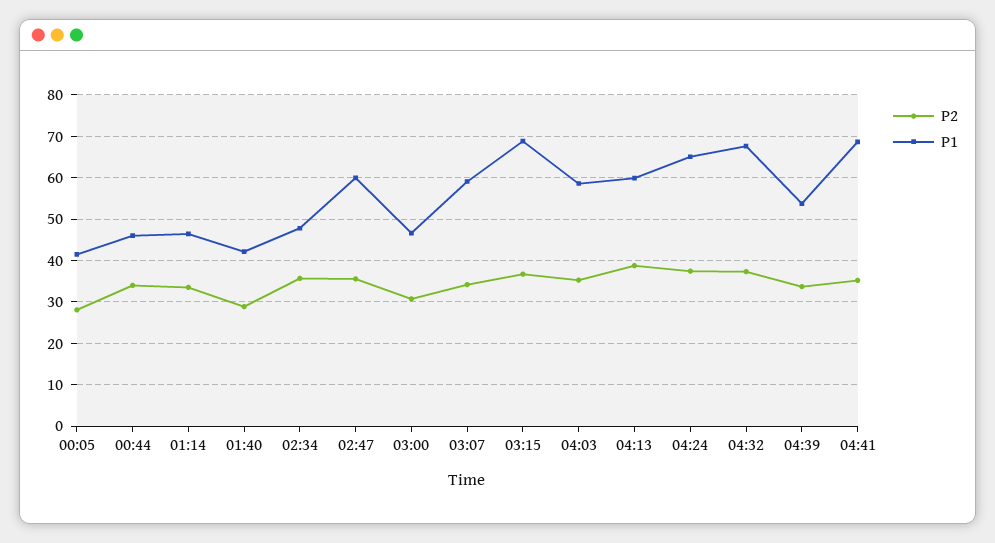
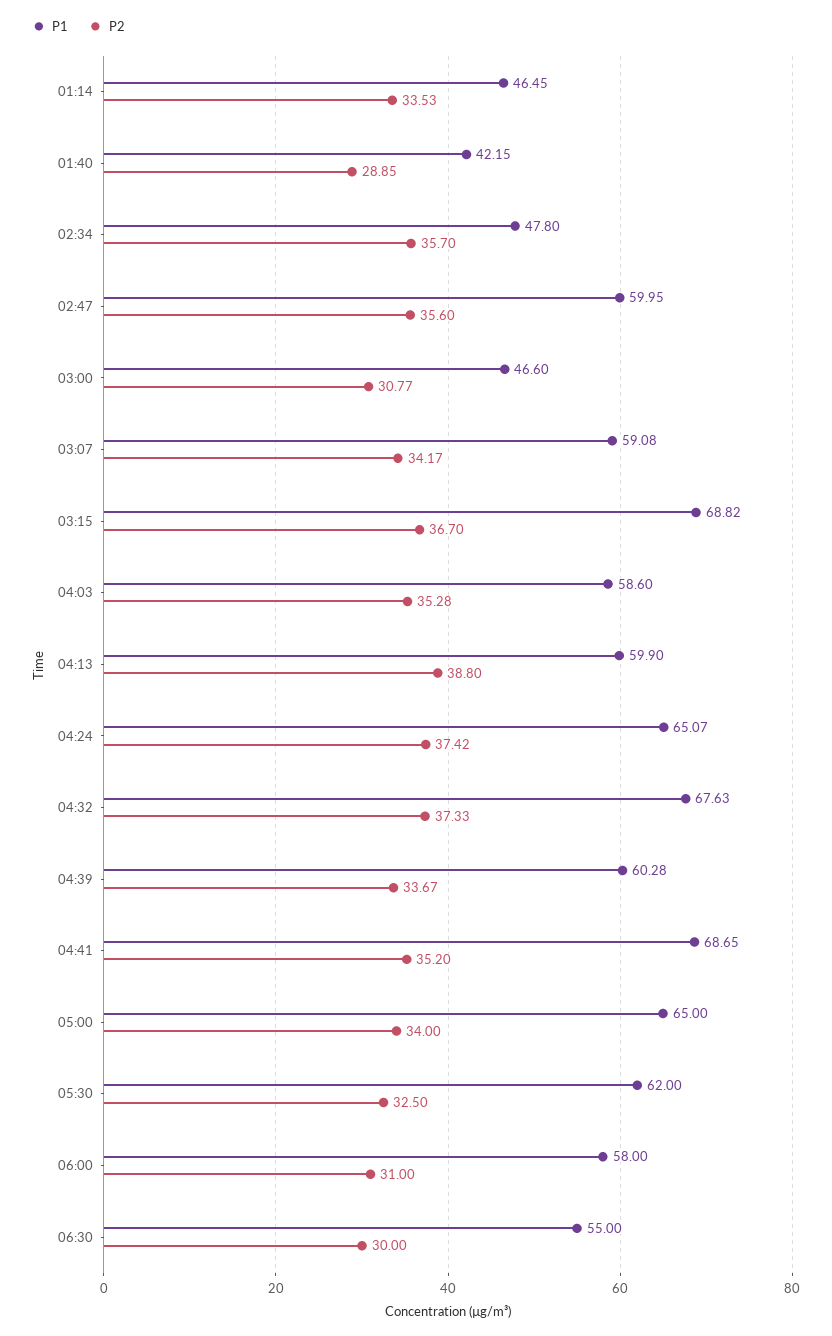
P2, 00:05: 28 -> none
P1, 00:05: 42 -> none
P2, 00:44: 34 -> none
P1, 00:44: 46 -> none
P1, 04:39: 54 -> 60.28
P1, 05:00: none -> 65
P2, 05:00: none -> 34
P1, 05:30: none -> 62
P2, 05:30: none -> 32.5
P1, 06:00: none -> 58
P2, 06:00: none -> 31
P1, 06:30: none -> 55
P2, 06:30: none -> 30

